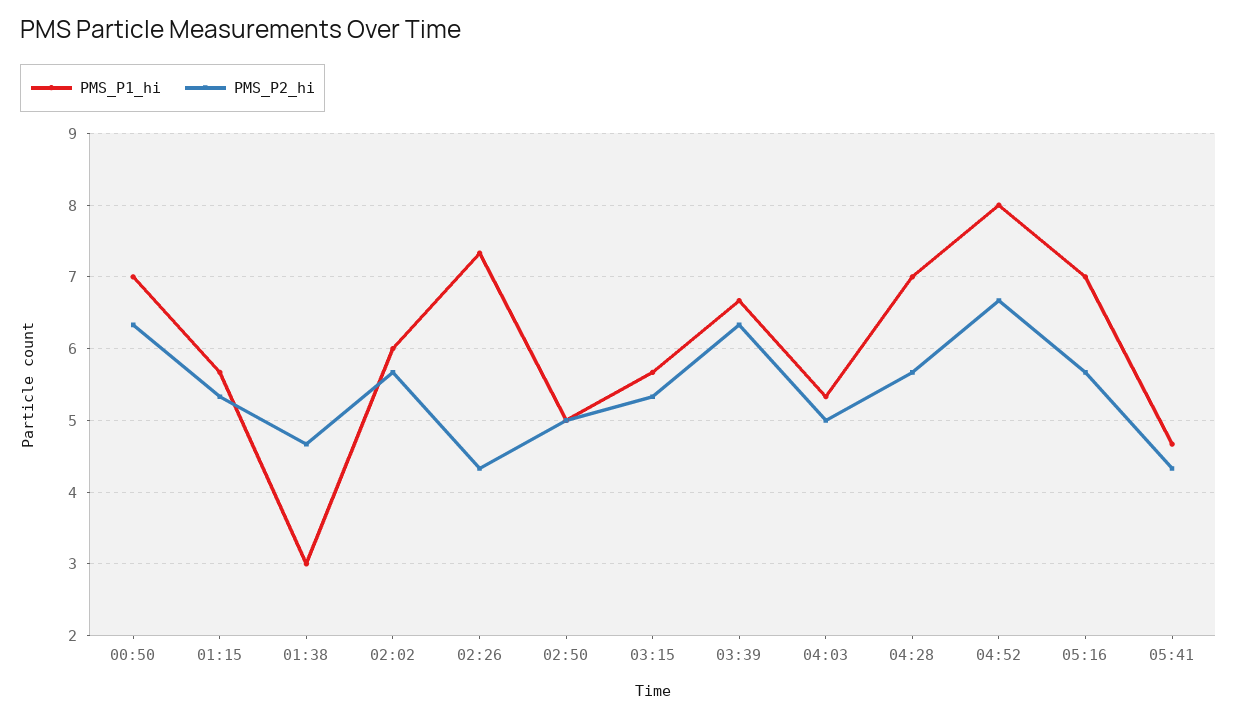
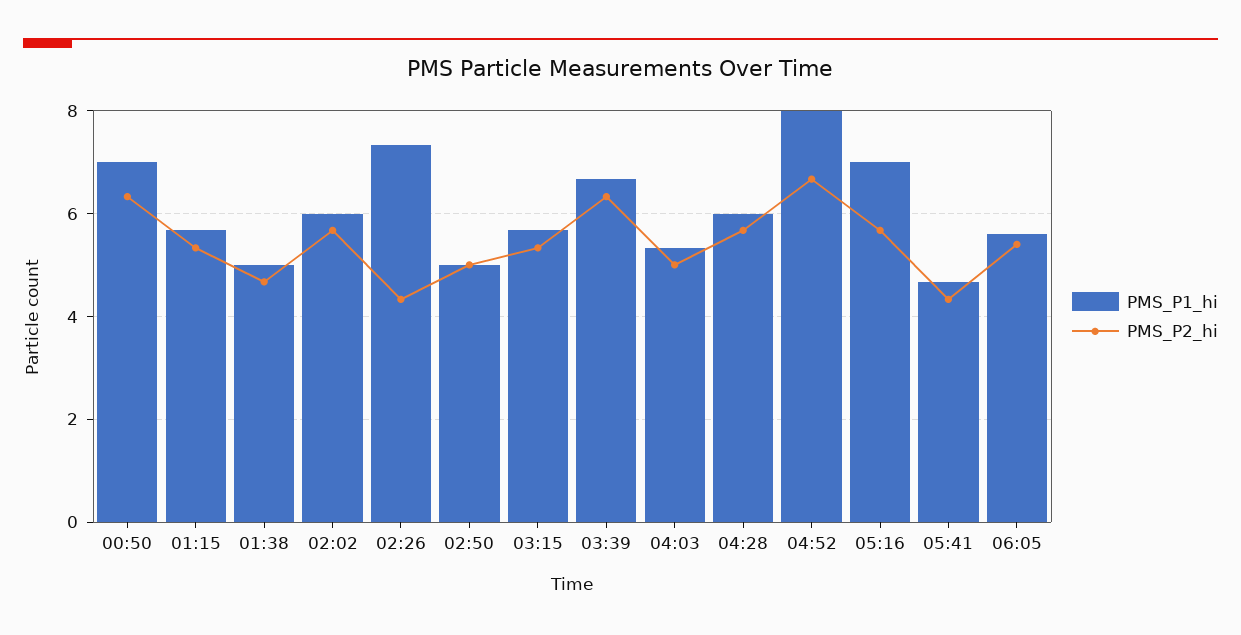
PMS_P1_hi, 01:38: 3 -> 5
PMS_P1_hi, 04:28: 7 -> 6
PMS_P1_hi, 06:05: none -> 5.6
PMS_P2_hi, 06:05: none -> 5.4

